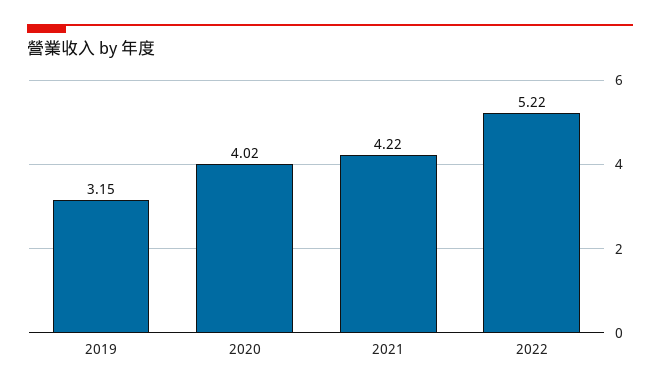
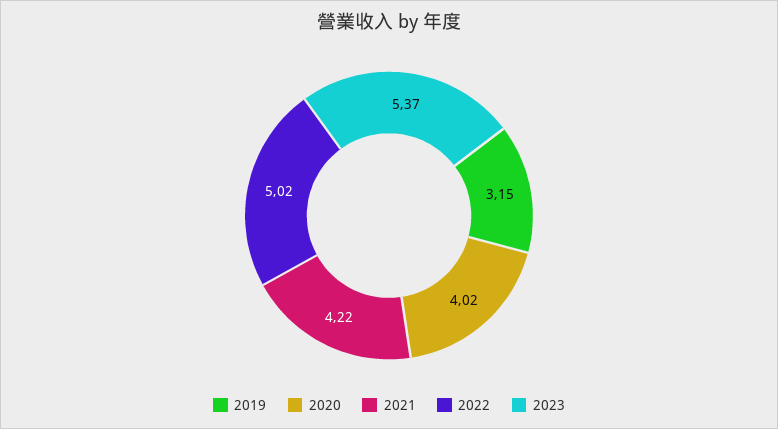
2022: 5.22 -> 5.02
2023: none -> 5.37

